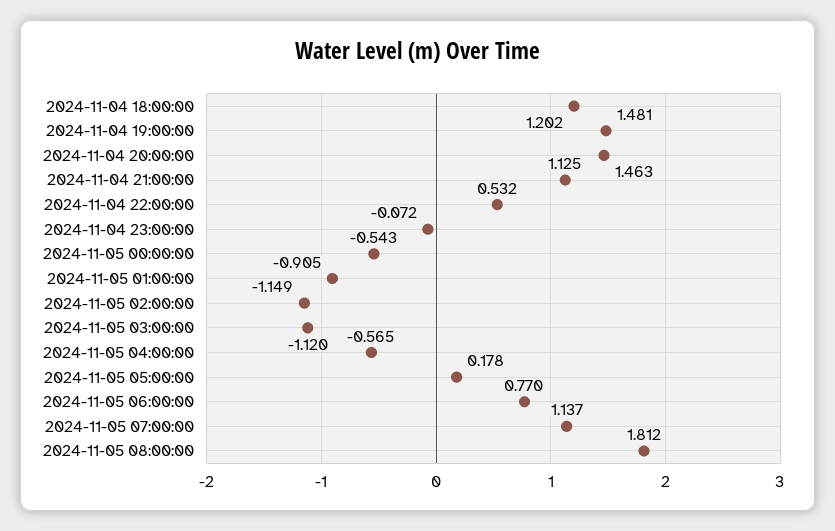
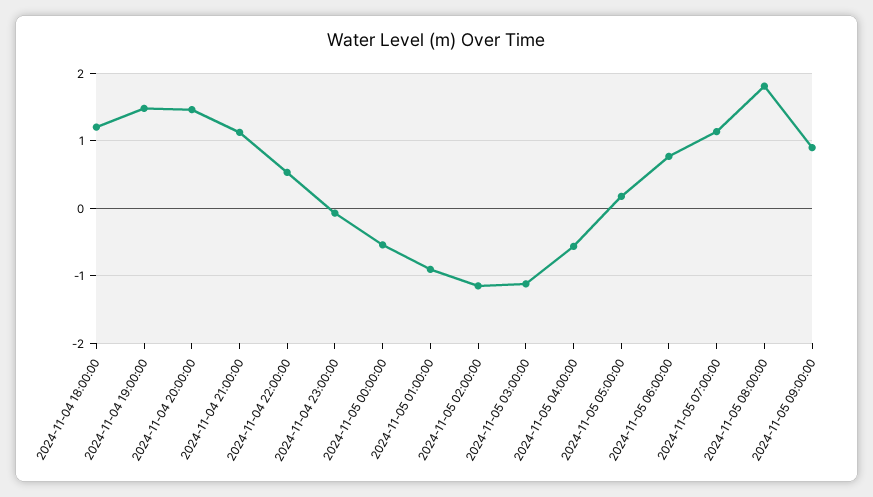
2024-11-05 09:00:00: none -> 0.9

